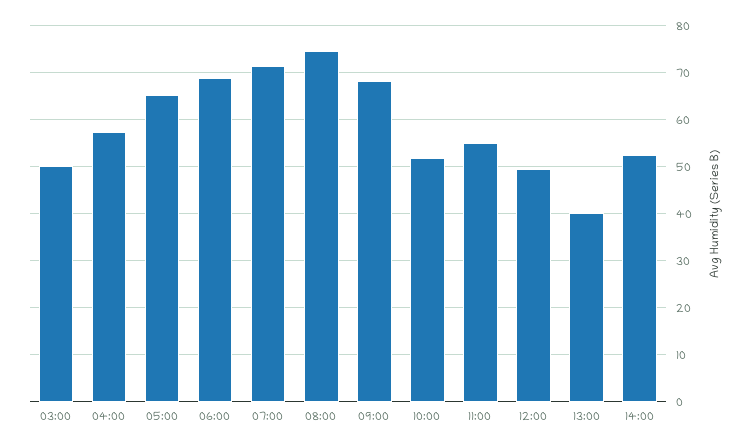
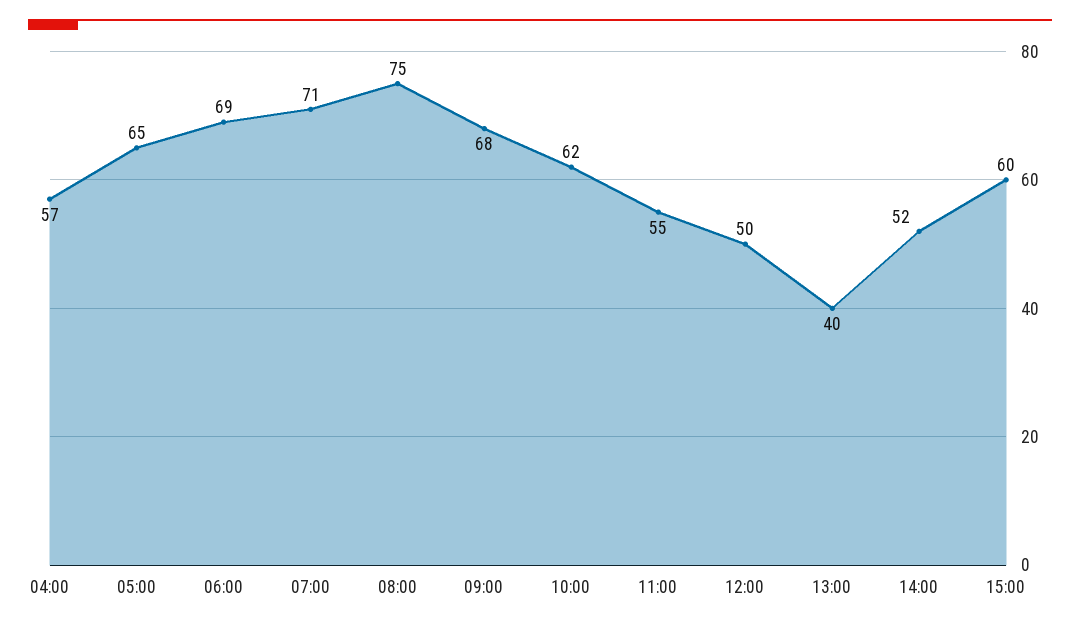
03:00: 50 -> none
10:00: 52 -> 62
15:00: none -> 60

